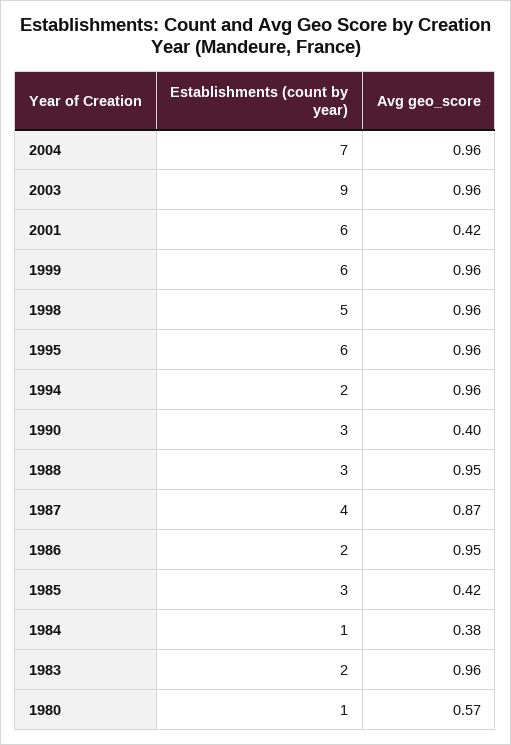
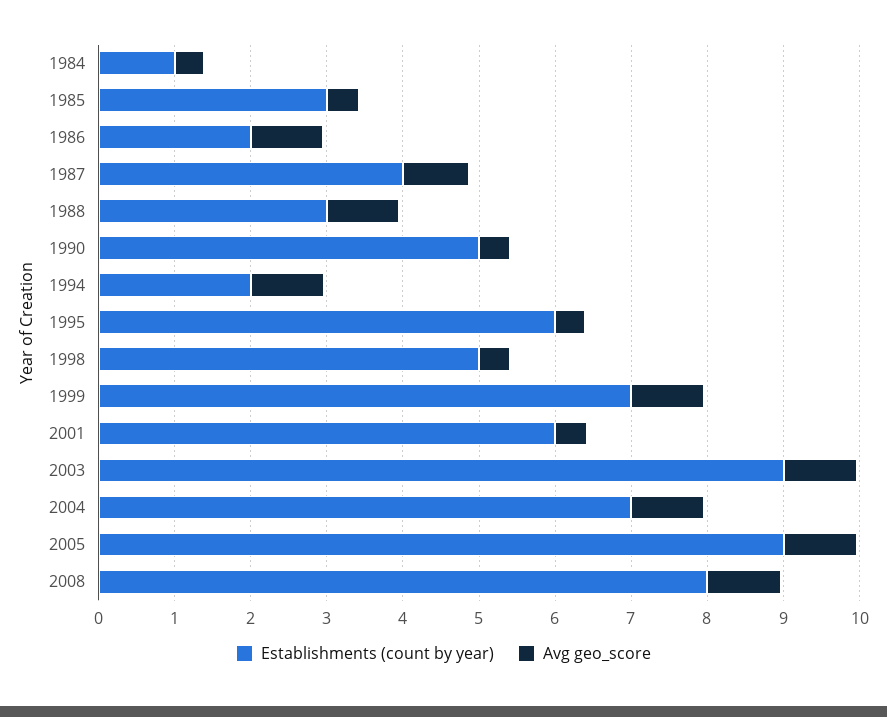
Establishments (count by year), 1999: 6 -> 7
Avg geo_score, 1998: 0.96 -> 0.4
Avg geo_score, 1995: 0.96 -> 0.4
Establishments (count by year), 1990: 3 -> 5
Establishments (count by year), 1983: 2 -> none
Avg geo_score, 1983: 0.96 -> none
Establishments (count by year), 1980: 1 -> none
Avg geo_score, 1980: 0.57 -> none
Establishments (count by year), 2005: none -> 9
Avg geo_score, 2005: none -> 1
Establishments (count by year), 2008: none -> 8
Avg geo_score, 2008: none -> 1

